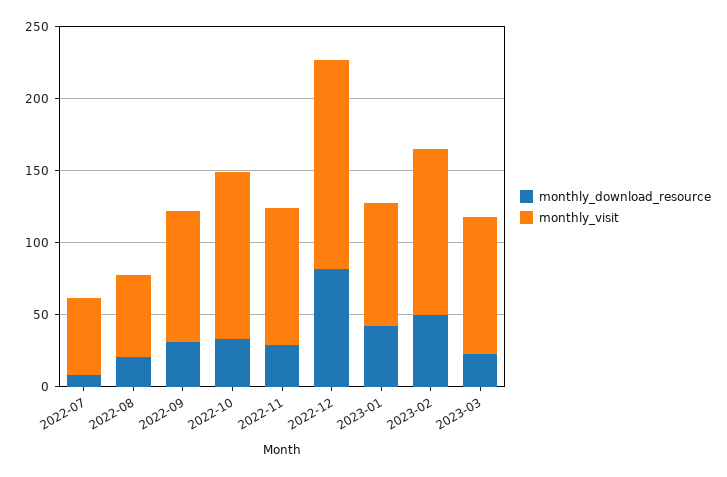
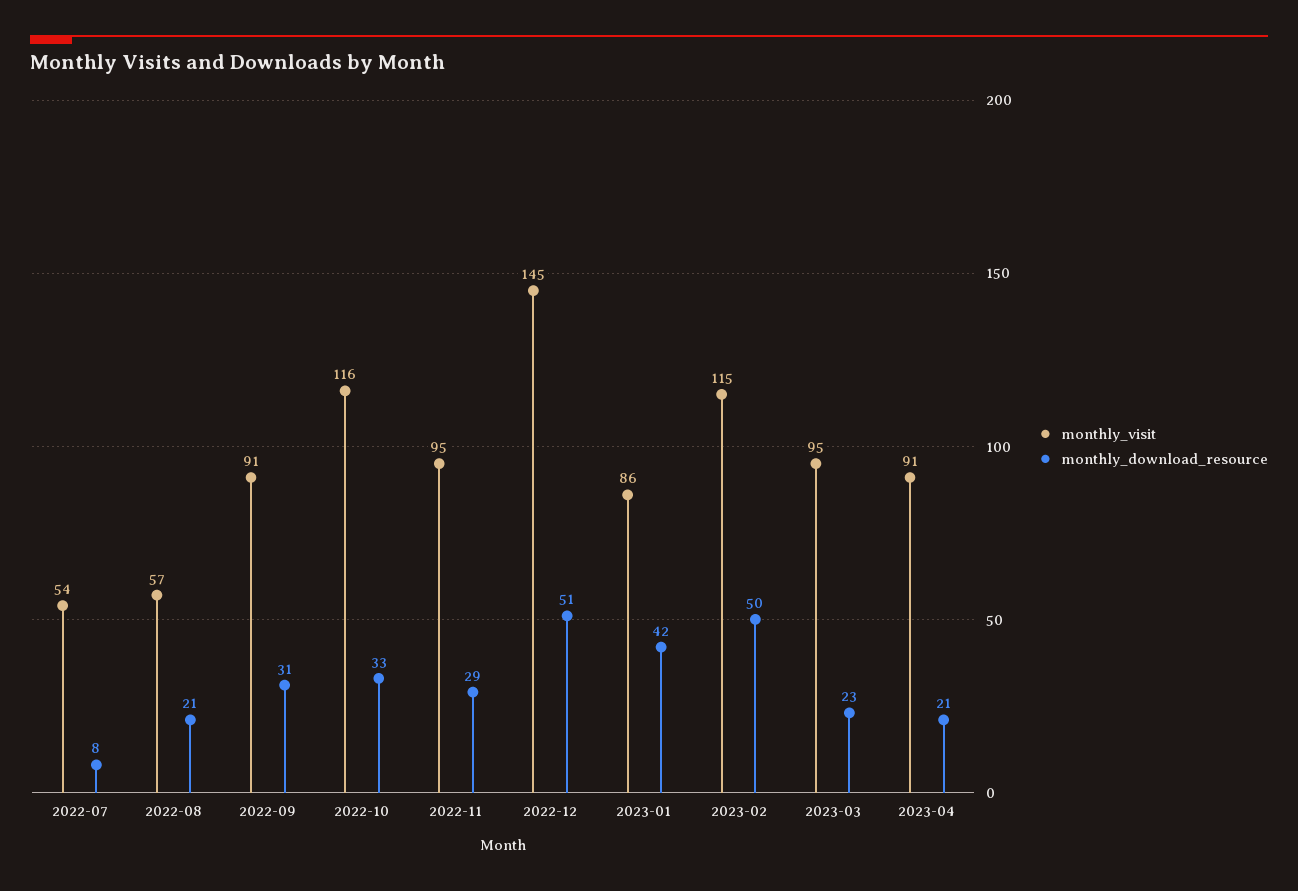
monthly_download_resource, 2022-12: 80 -> 51
monthly_visit, 2023-04: none -> 91
monthly_download_resource, 2023-04: none -> 21

